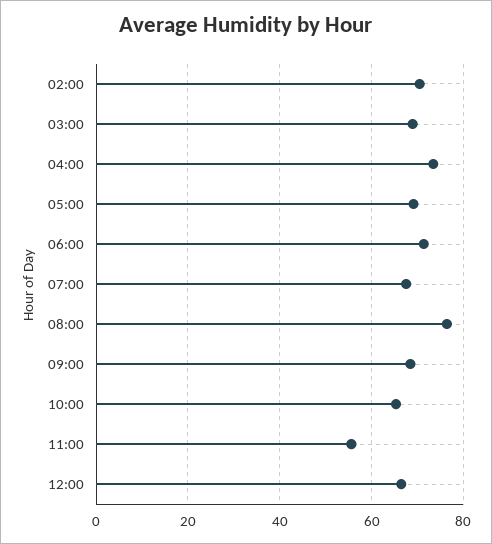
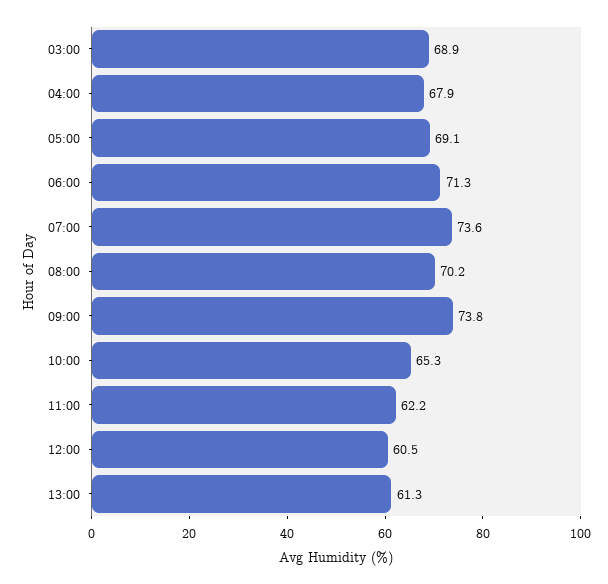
02:00: 70 -> none
04:00: 74 -> 67.9
07:00: 68 -> 73.6
08:00: 76 -> 70.2
09:00: 68 -> 73.8
11:00: 56 -> 62.2
12:00: 66 -> 60.5
13:00: none -> 61.3

